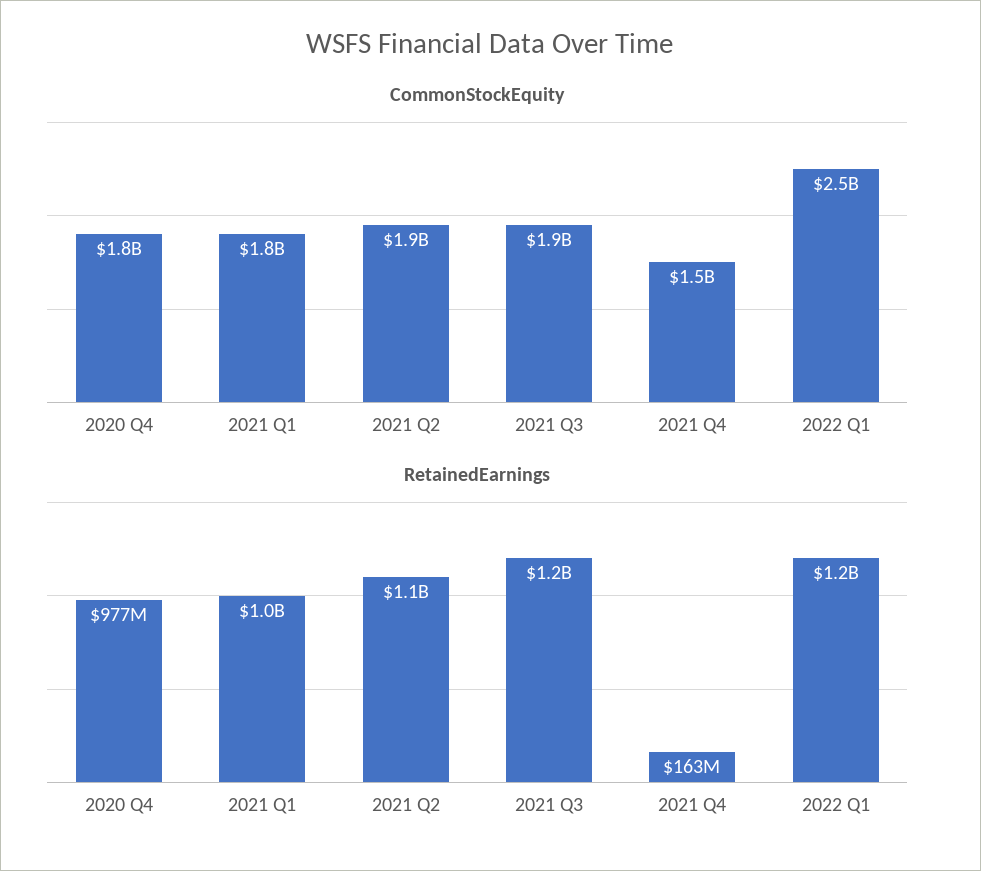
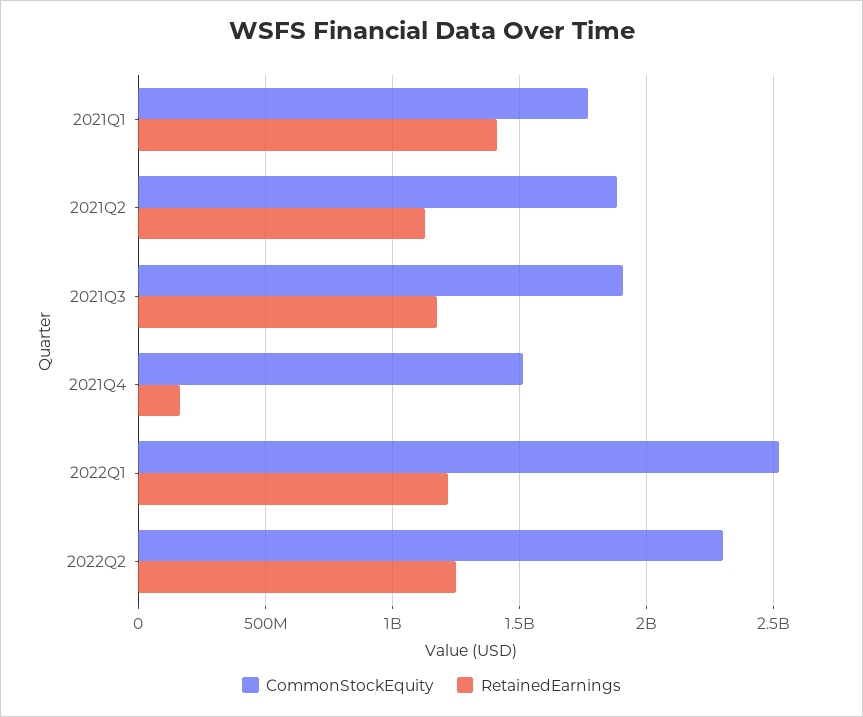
CommonStockEquity, 2020 Q4: 1800000000 -> none
RetainedEarnings, 2020 Q4: 977000000 -> none
RetainedEarnings, 2021 Q1: 1000000000 -> 1400000000
CommonStockEquity, 2022Q2: none -> 2300000000
RetainedEarnings, 2022Q2: none -> 1250000000

